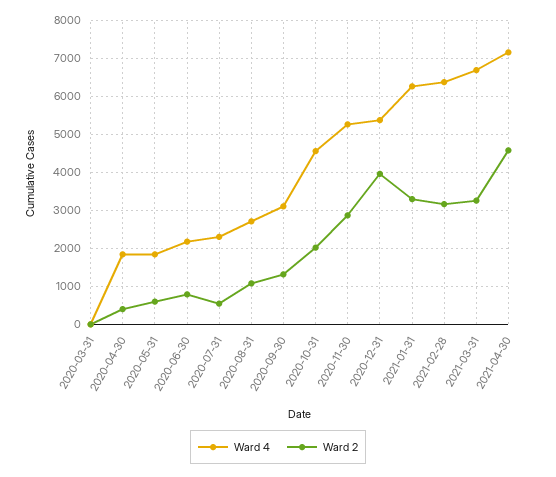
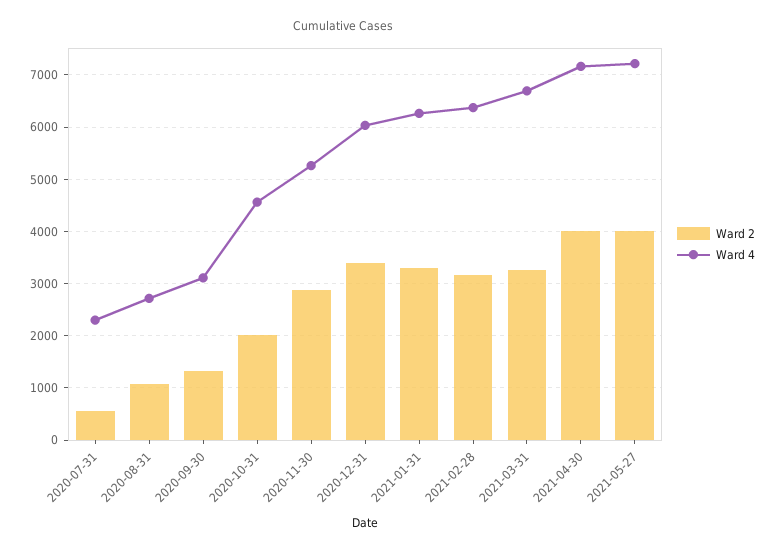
Ward 4, 2020-03-31: 0 -> none
Ward 2, 2020-03-31: 0 -> none
Ward 4, 2020-04-30: 1800 -> none
Ward 2, 2020-04-30: 400 -> none
Ward 4, 2020-05-31: 1800 -> none
Ward 2, 2020-05-31: 600 -> none
Ward 4, 2020-06-30: 2200 -> none
Ward 2, 2020-06-30: 800 -> none
Ward 4, 2020-12-31: 5400 -> 6000
Ward 2, 2020-12-31: 4000 -> 3400
Ward 2, 2021-04-30: 4600 -> 4000
Ward 2, 2021-05-27: none -> 4000
Ward 4, 2021-05-27: none -> 7200

